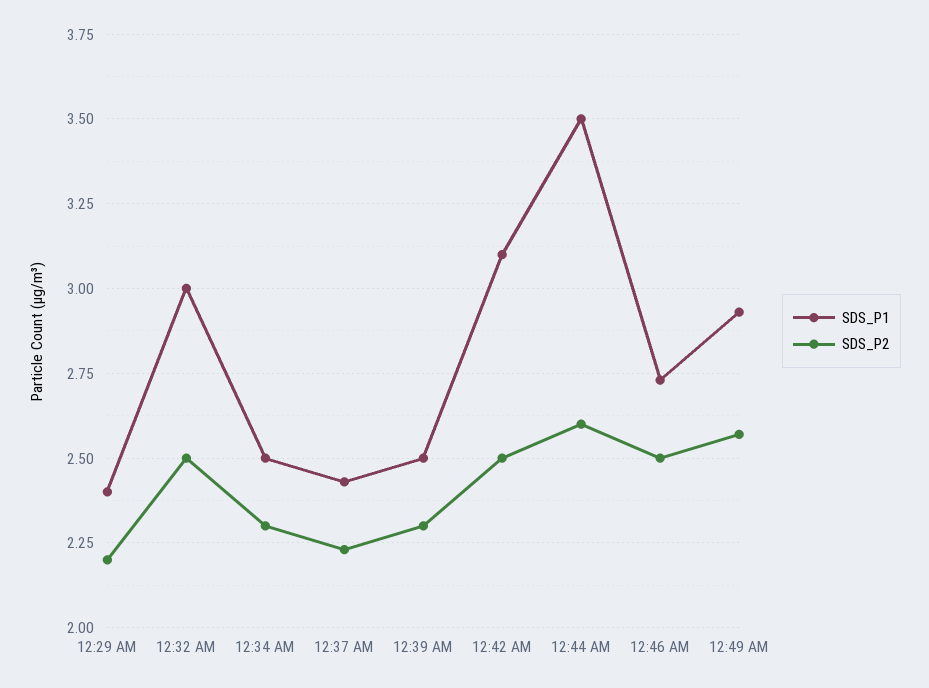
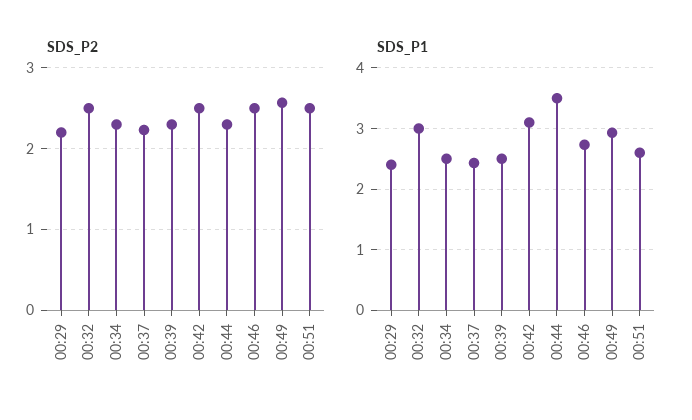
SDS_P2, 12:44 AM: 2.6 -> 2.3
SDS_P2, 00:51: none -> 2.5
SDS_P1, 00:51: none -> 2.6

